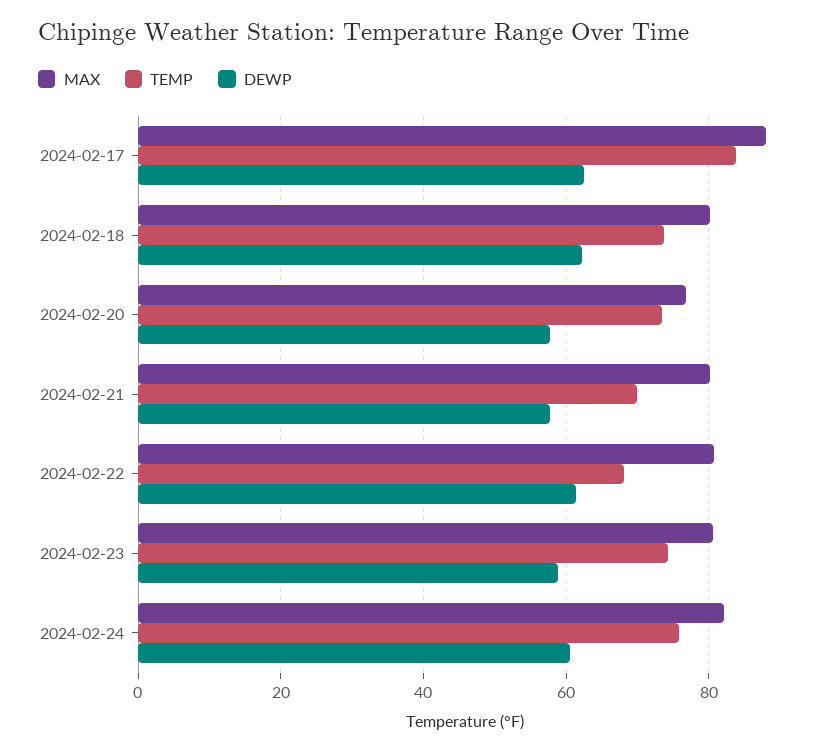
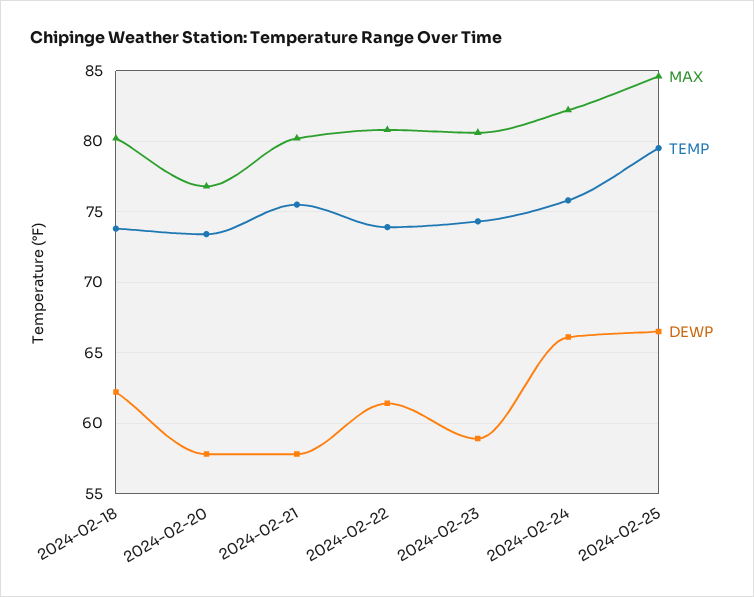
MAX, 2024-02-17: 88 -> none
TEMP, 2024-02-17: 84 -> none
DEWP, 2024-02-17: 62 -> none
TEMP, 2024-02-21: 70 -> 75.5
TEMP, 2024-02-22: 68 -> 74
DEWP, 2024-02-24: 60 -> 66
MAX, 2024-02-25: none -> 84.5
TEMP, 2024-02-25: none -> 79.5
DEWP, 2024-02-25: none -> 66.5

